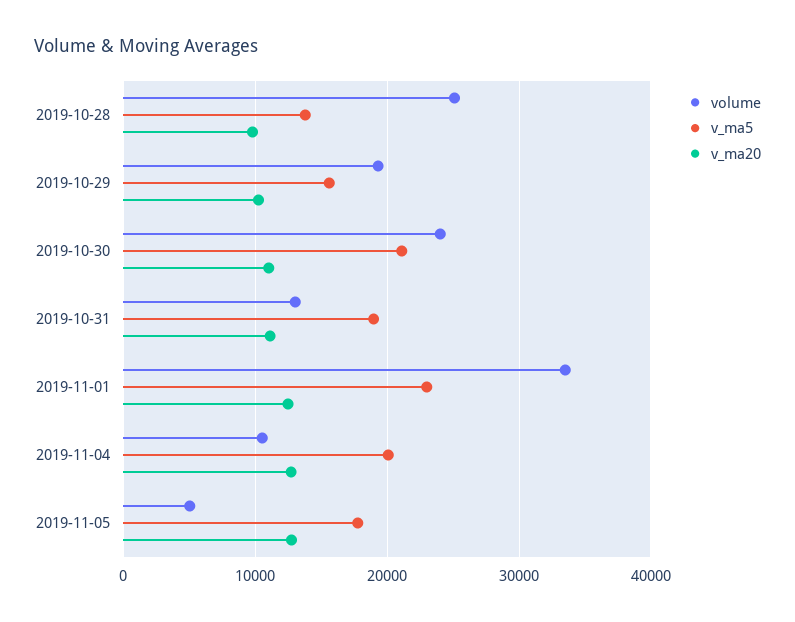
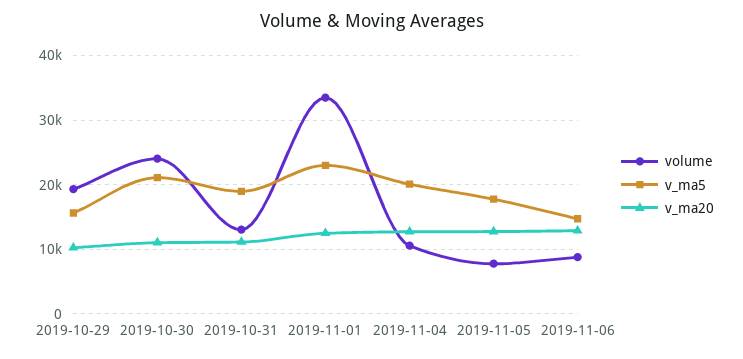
volume, 2019-10-28: 25000 -> none
v_ma5, 2019-10-28: 14000 -> none
v_ma20, 2019-10-28: 10000 -> none
volume, 2019-11-05: 5000 -> 8000
volume, 2019-11-06: none -> 9000
v_ma5, 2019-11-06: none -> 15000
v_ma20, 2019-11-06: none -> 13000

